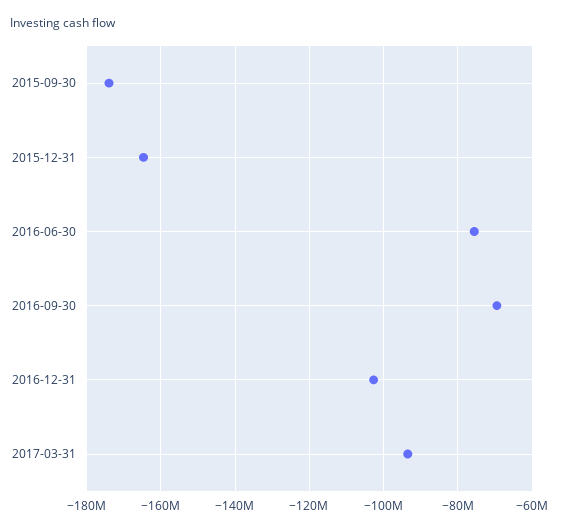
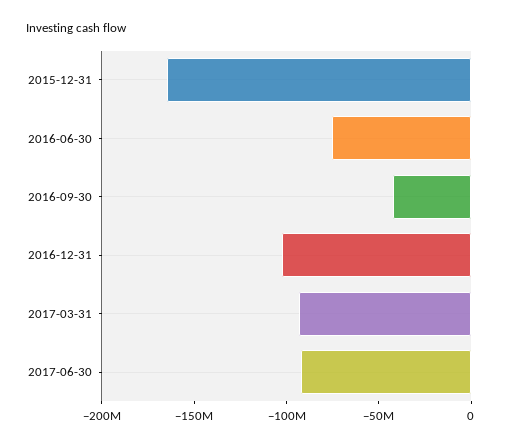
2015-09-30: -174000000 -> none
2016-09-30: -70000000 -> -40000000
2017-06-30: none -> -90000000

